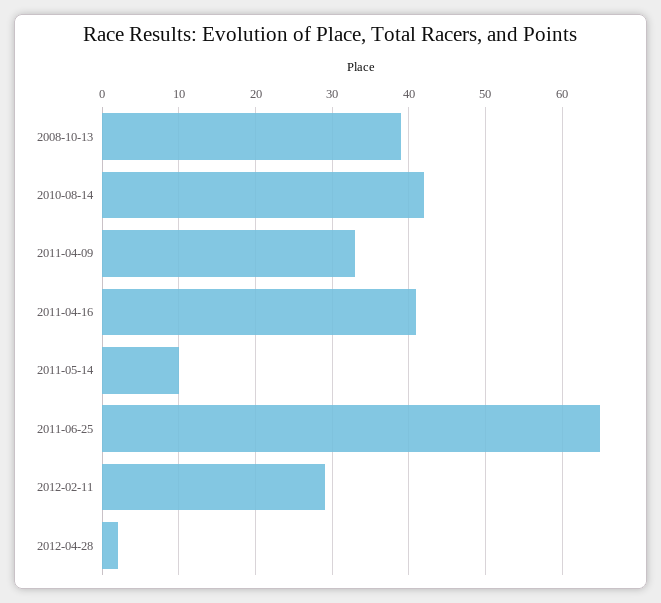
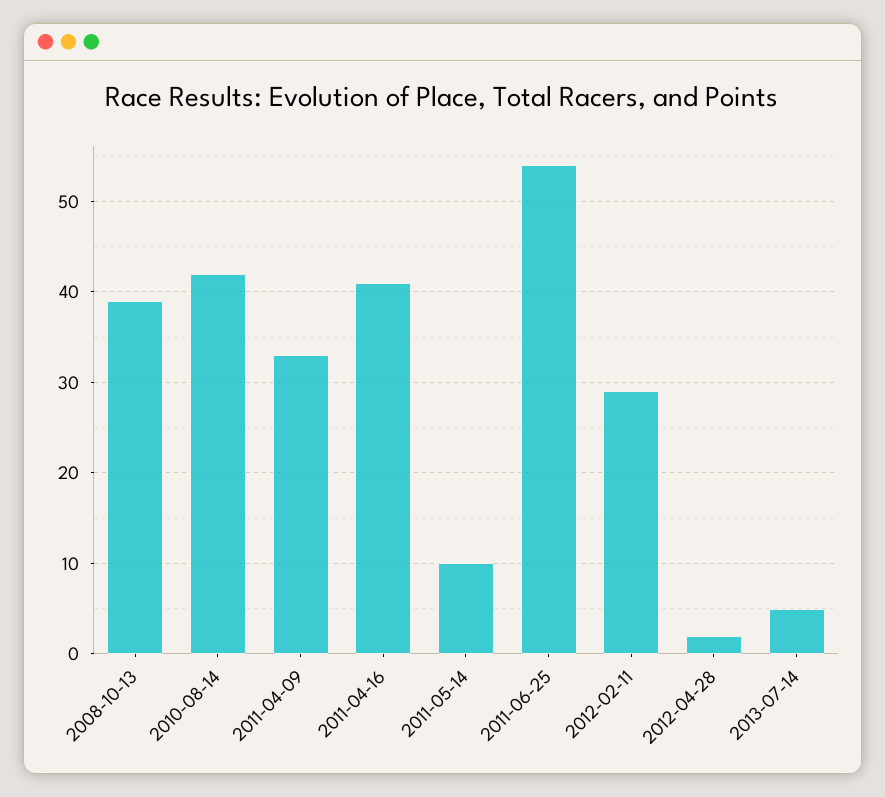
2011-06-25: 65 -> 54
2013-07-14: none -> 5

